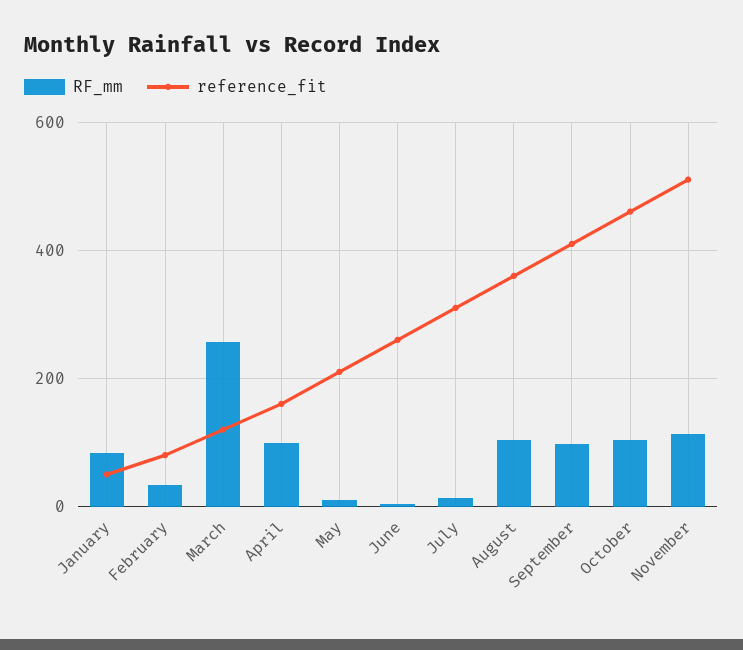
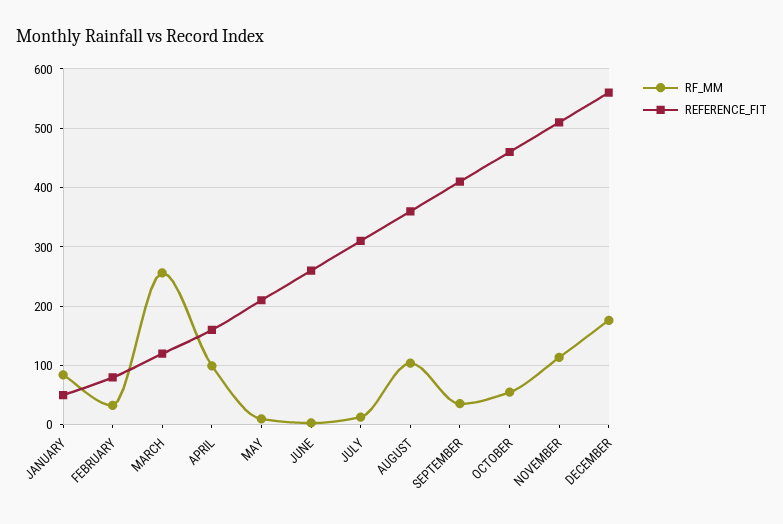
RF_mm, September: 100 -> 40
RF_mm, October: 100 -> 60
RF_mm, DECEMBER: none -> 180
reference_fit, DECEMBER: none -> 560

